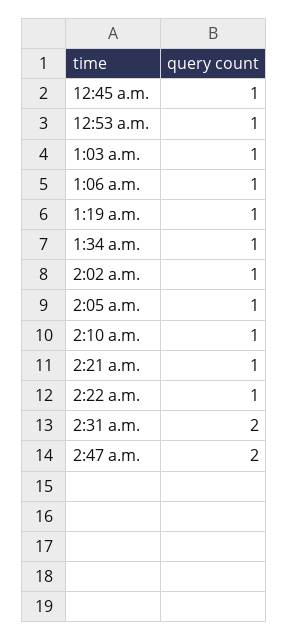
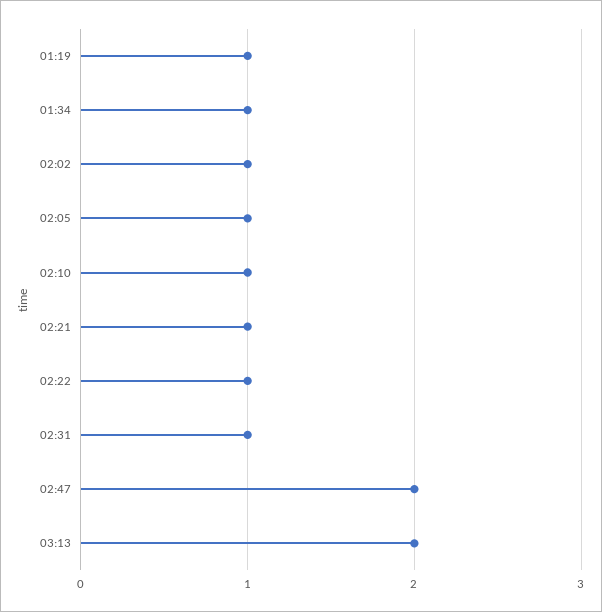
12:45 a.m.: 1 -> none
12:53 a.m.: 1 -> none
1:03 a.m.: 1 -> none
1:06 a.m.: 1 -> none
2:31 a.m.: 2 -> 1
03:13: none -> 2

